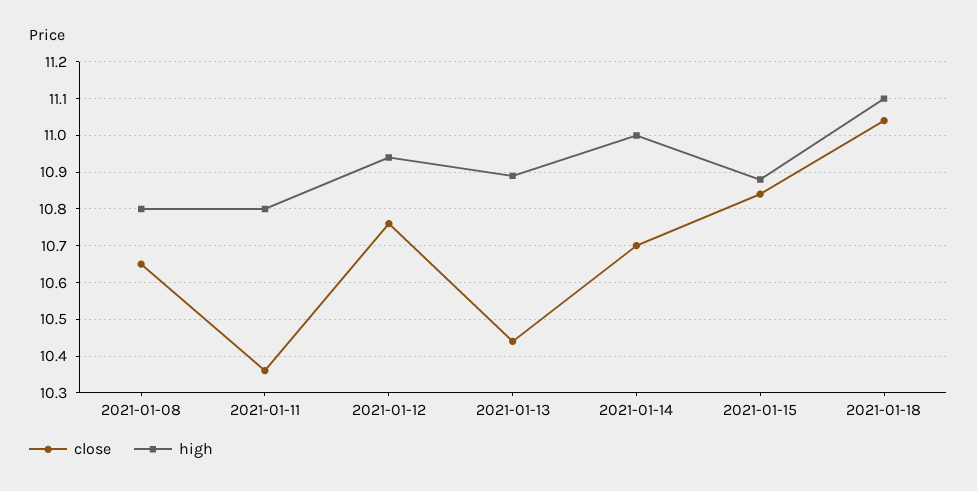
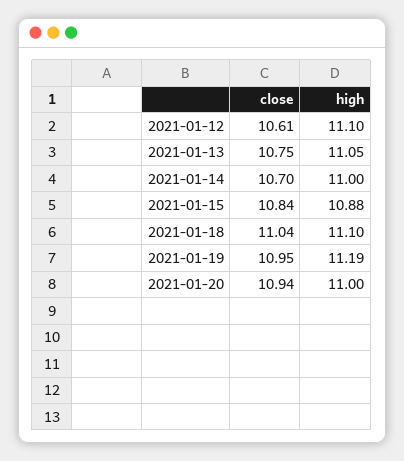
close, 2021-01-08: 10.65 -> none
high, 2021-01-08: 10.8 -> none
close, 2021-01-11: 10.35 -> none
high, 2021-01-11: 10.8 -> none
close, 2021-01-12: 10.75 -> 10.61
high, 2021-01-12: 10.95 -> 11.1
close, 2021-01-13: 10.45 -> 10.75
high, 2021-01-13: 10.9 -> 11.05
close, 2021-01-19: none -> 10.95
high, 2021-01-19: none -> 11.19
close, 2021-01-20: none -> 10.94
high, 2021-01-20: none -> 11

